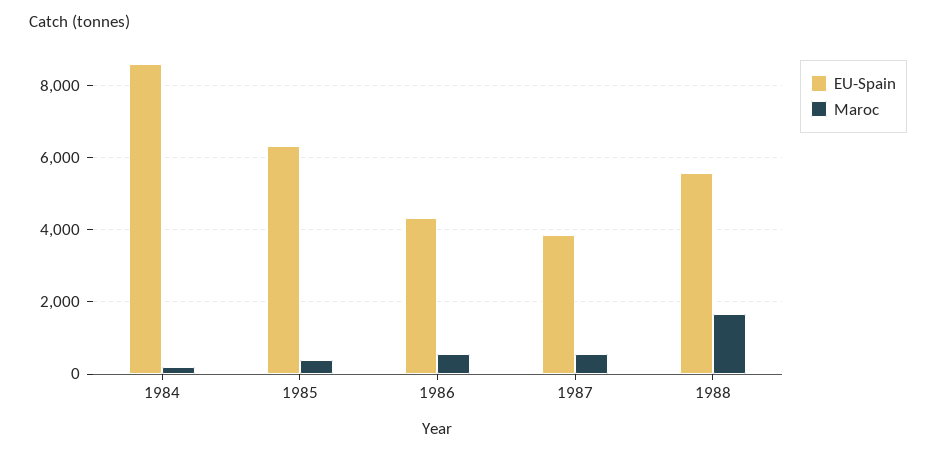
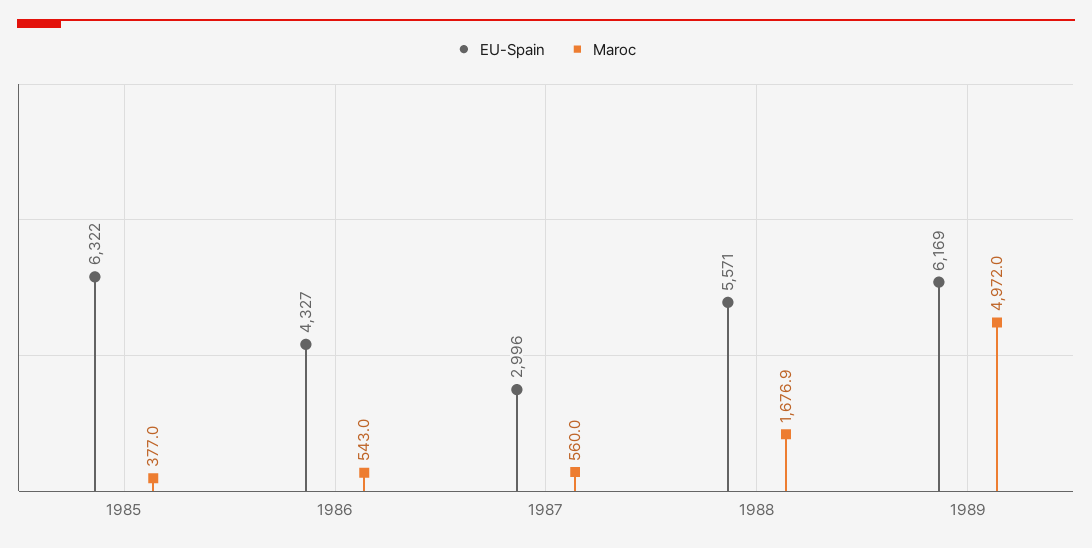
EU-Spain, 1984: 8600 -> none
Maroc, 1984: 200 -> none
EU-Spain, 1987: 3800 -> 2996
EU-Spain, 1989: none -> 6169
Maroc, 1989: none -> 4972

